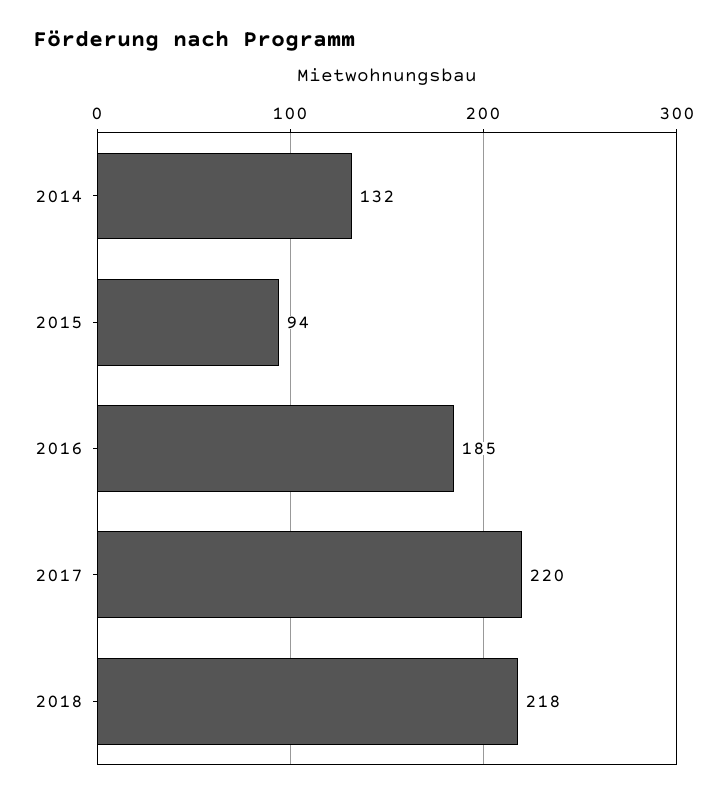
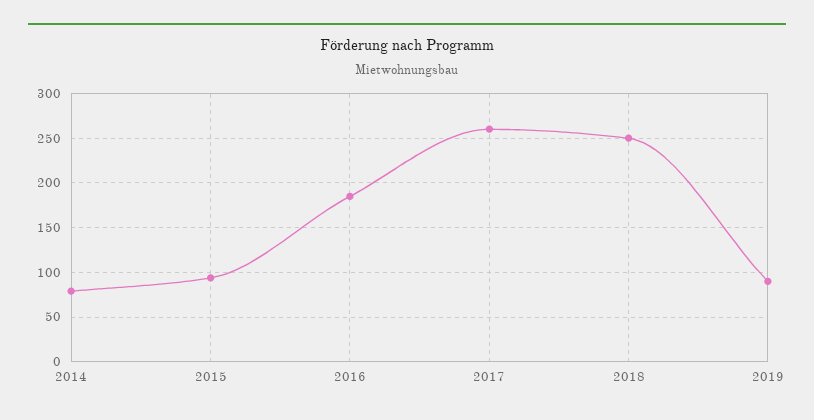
2014: 132 -> 80
2017: 220 -> 260
2018: 218 -> 250
2019: none -> 90

